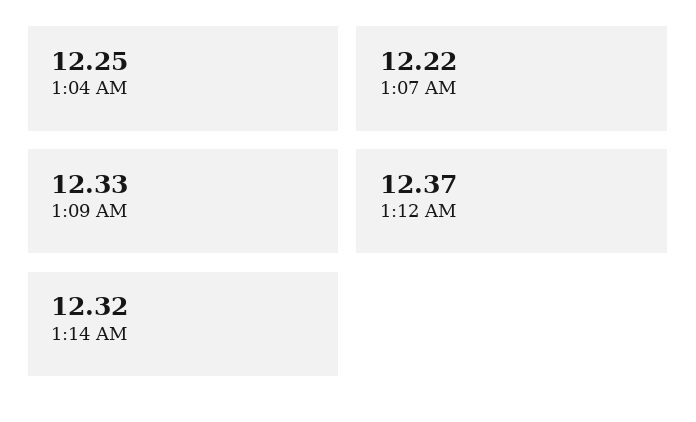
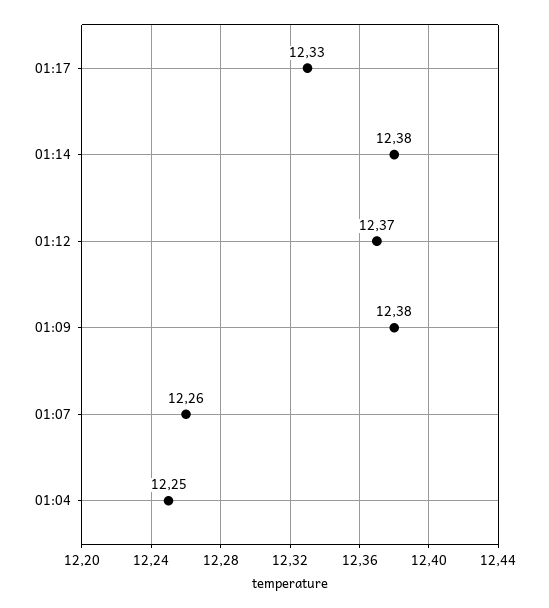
1:07 AM: 12.22 -> 12.26
1:09 AM: 12.33 -> 12.38
1:14 AM: 12.32 -> 12.38
01:17: none -> 12.33

